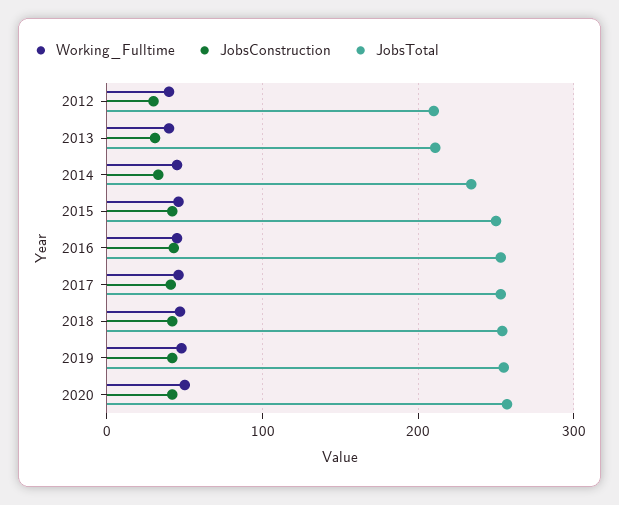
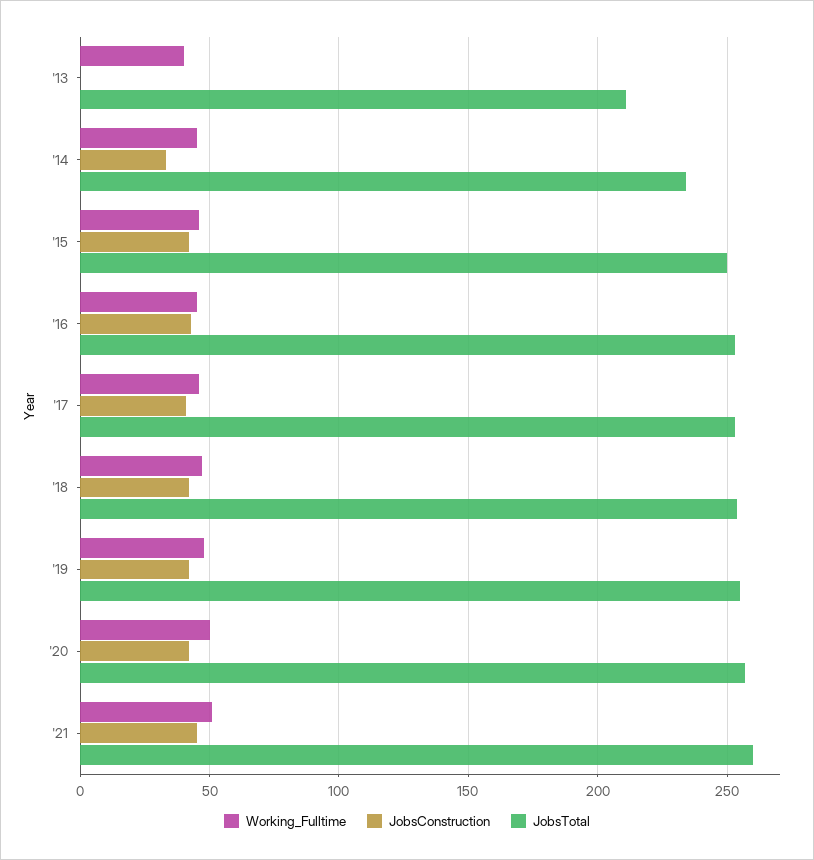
Working_Fulltime, 2012: 40 -> none
JobsConstruction, 2012: 30 -> none
JobsTotal, 2012: 210 -> none
JobsConstruction, 2013: 30 -> 0
Working_Fulltime, '21: none -> 50
JobsConstruction, '21: none -> 45
JobsTotal, '21: none -> 260

